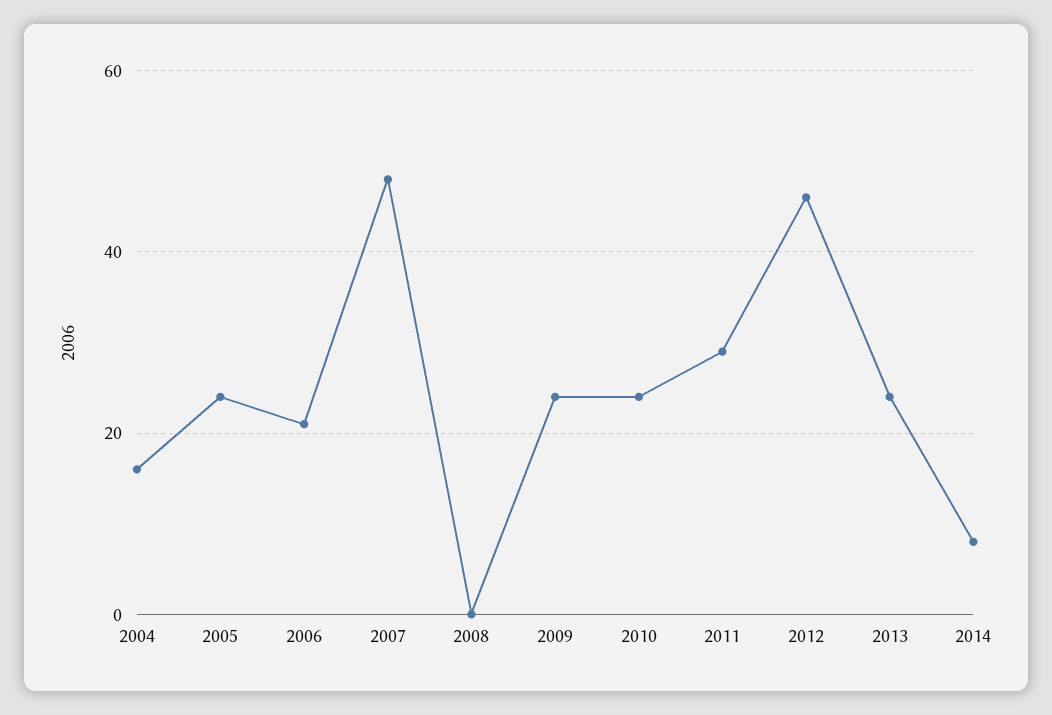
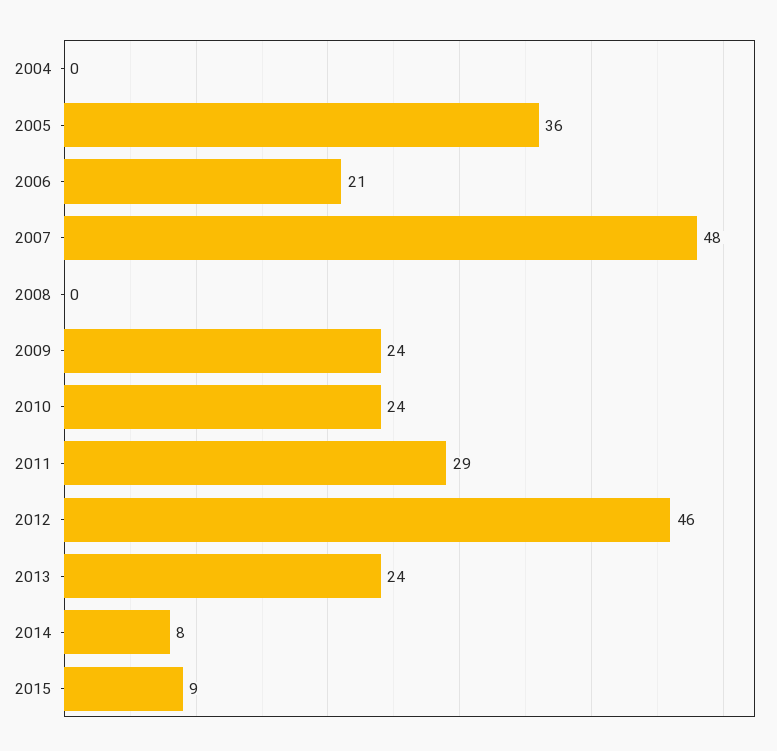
2004: 15 -> 0
2005: 25 -> 36
2015: none -> 9

